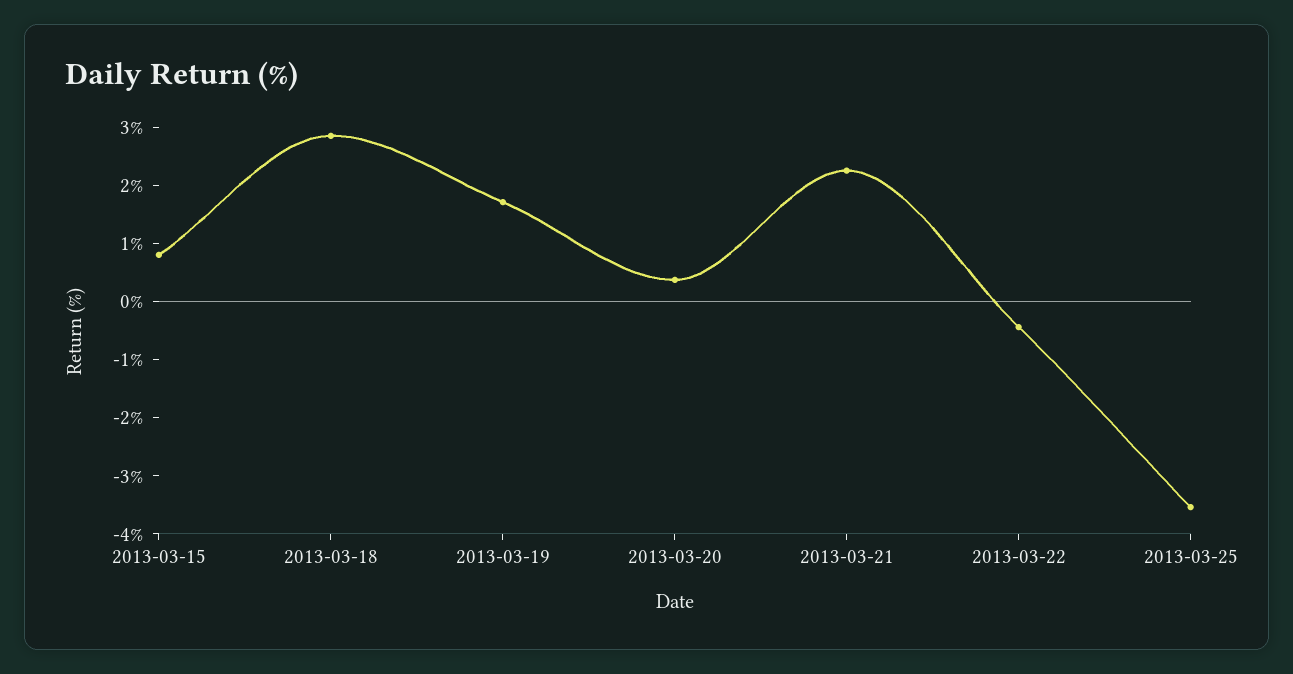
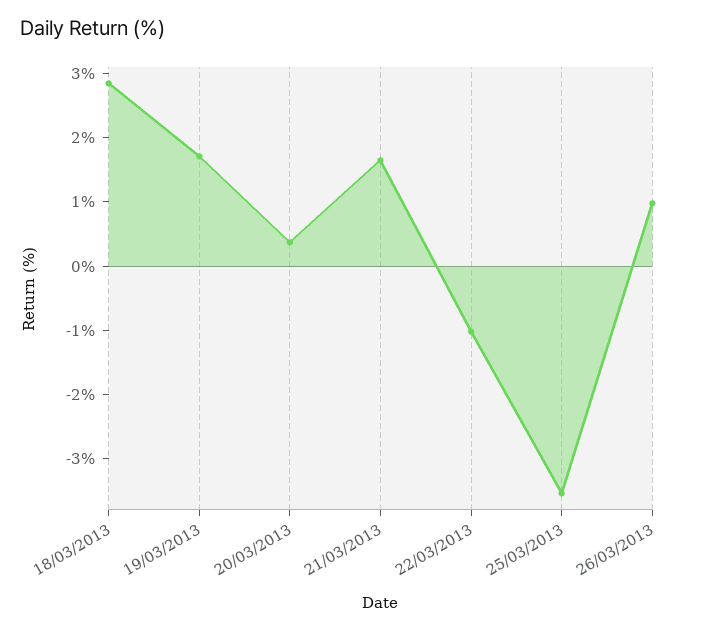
2013-03-15: 0.8 -> none
2013-03-21: 2.2 -> 1.6
2013-03-22: -0.4 -> -1
26/03/2013: none -> 1

